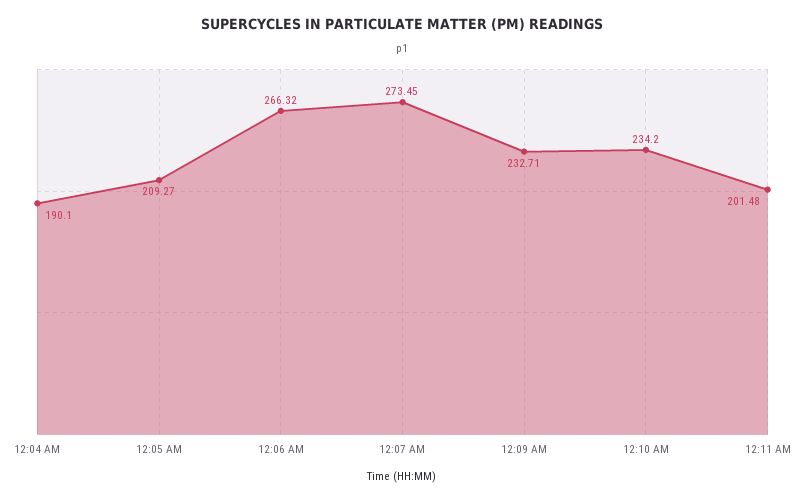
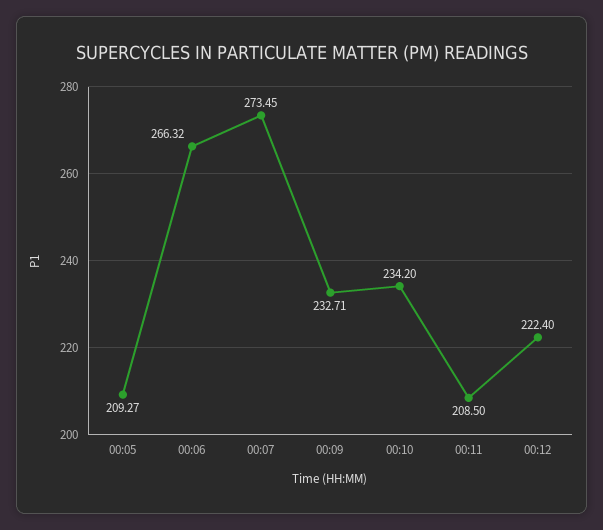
12:04 AM: 190.1 -> none
12:11 AM: 201.48 -> 208.5
00:12: none -> 222.4

